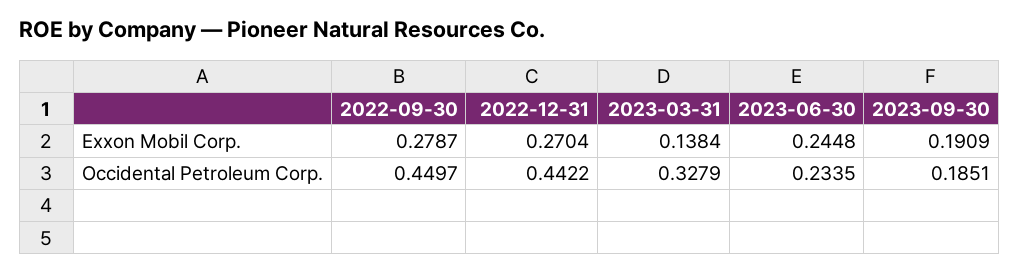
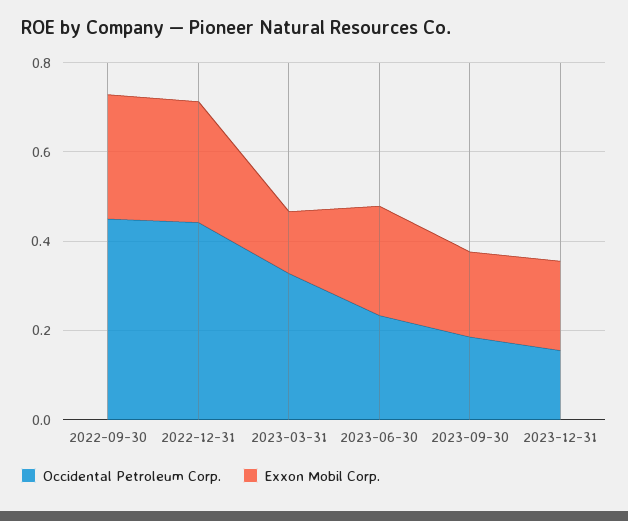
Occidental Petroleum Corp., 2023-12-31: none -> 0.15
Exxon Mobil Corp., 2023-12-31: none -> 0.2

